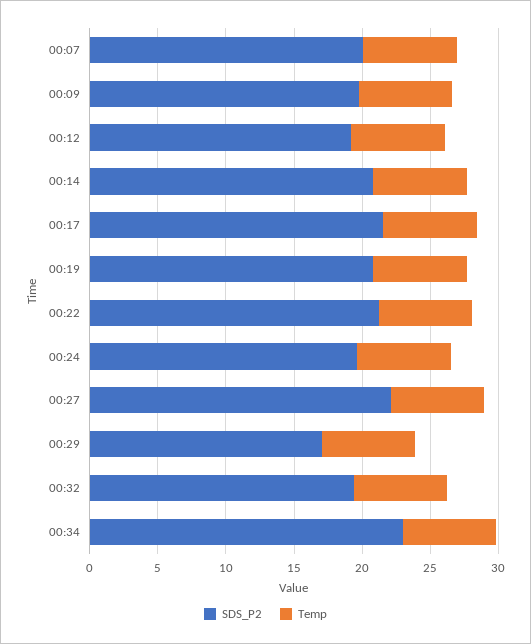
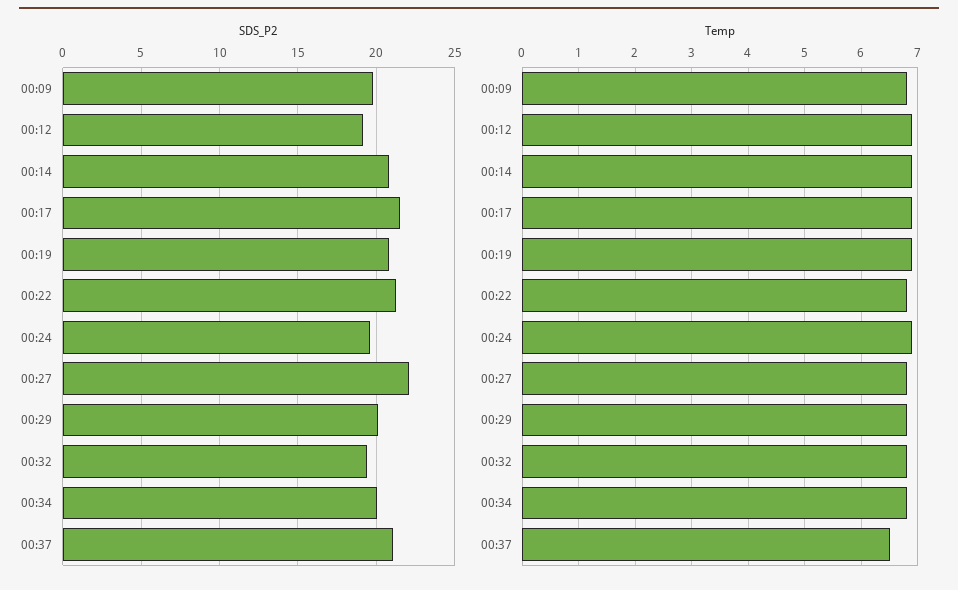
SDS_P2, 00:07: 20 -> none
Temp, 00:07: 7 -> none
SDS_P2, 00:29: 17 -> 20
SDS_P2, 00:34: 23 -> 20
SDS_P2, 00:37: none -> 21
Temp, 00:37: none -> 6.5

